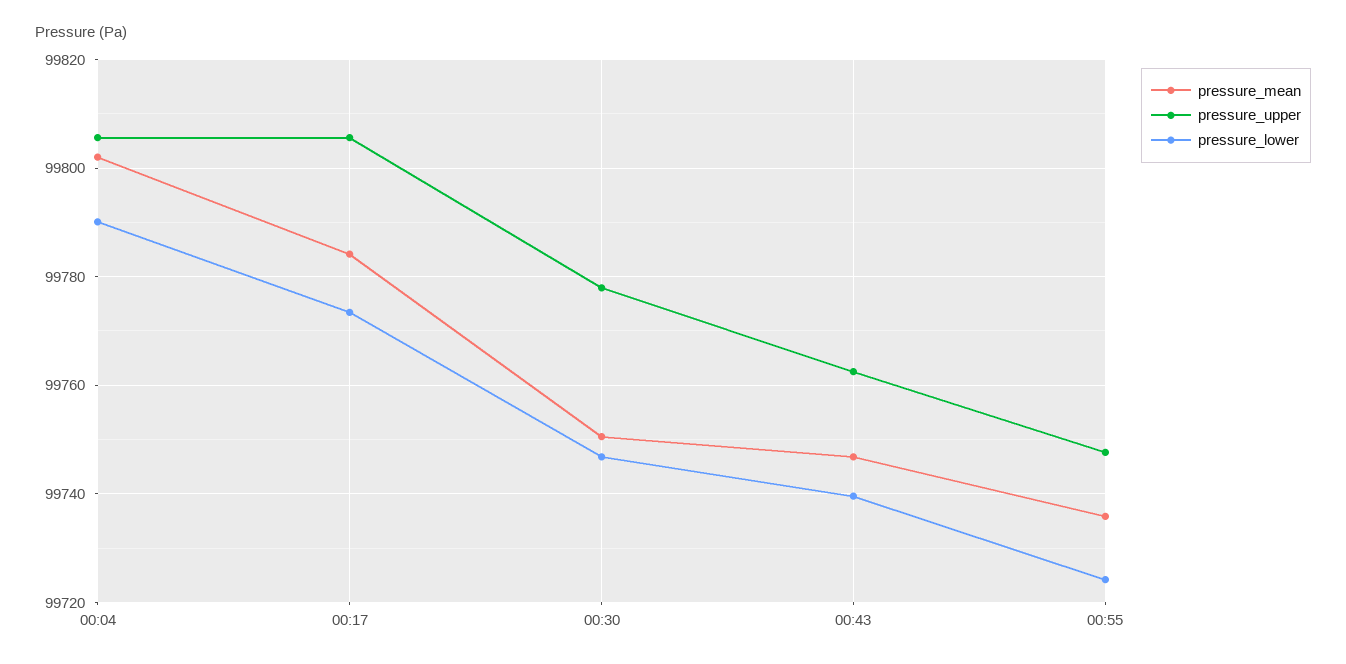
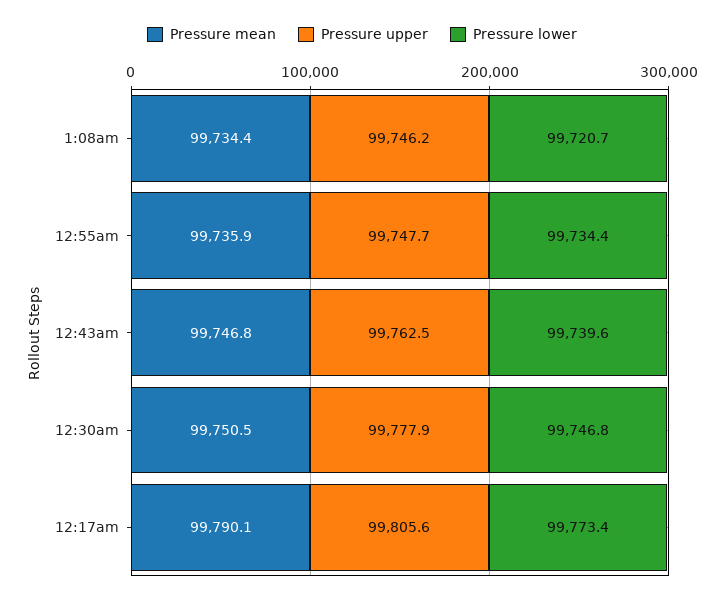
pressure_mean, 00:04: 99802 -> none
pressure_upper, 00:04: 99806 -> none
pressure_lower, 00:04: 99790 -> none
pressure_mean, 00:17: 99784 -> 99790.1
pressure_lower, 00:55: 99724 -> 99734.4
pressure_mean, 1:08am: none -> 99734.4
pressure_upper, 1:08am: none -> 99746.2
pressure_lower, 1:08am: none -> 99720.7

